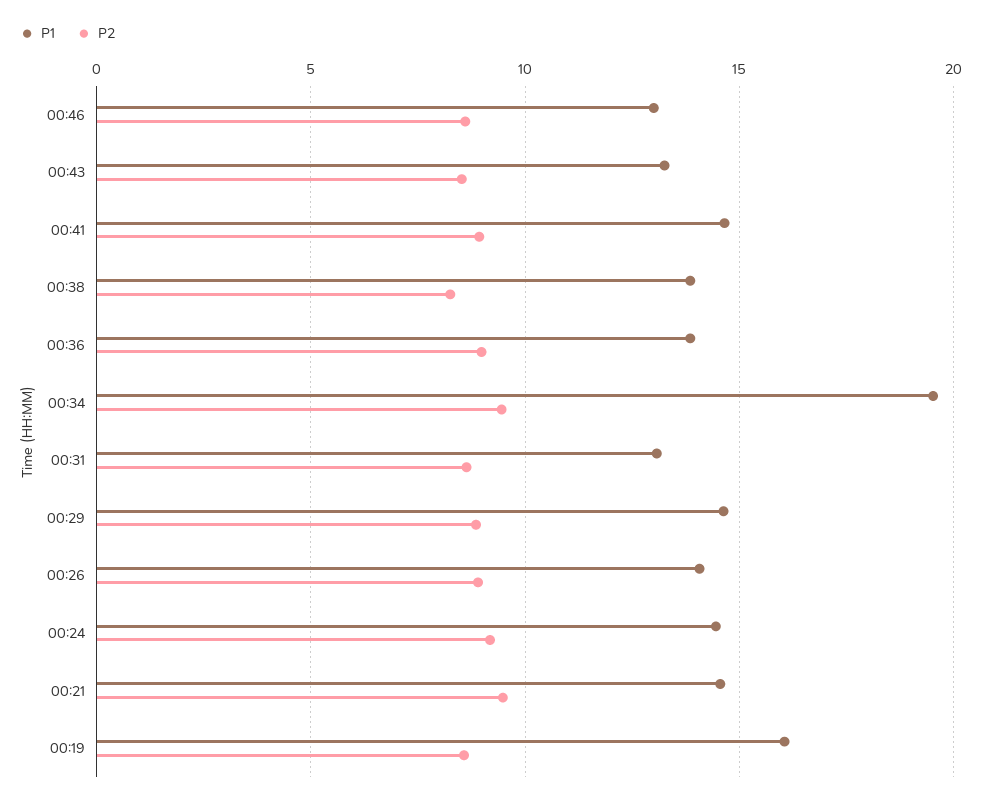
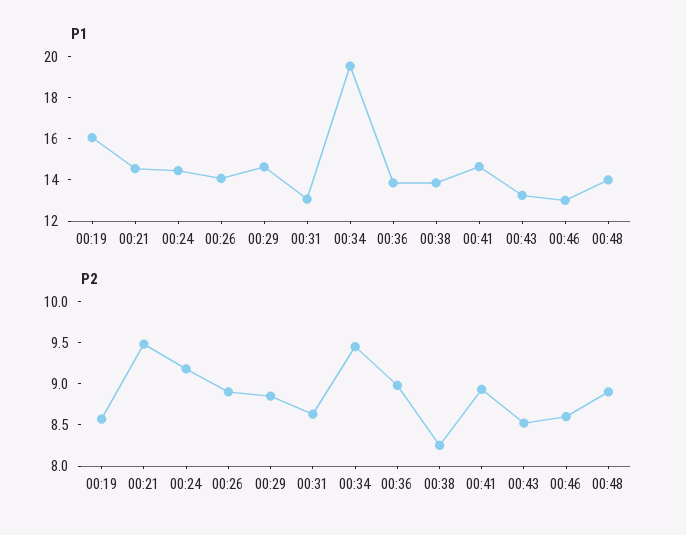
P1, 00:48: none -> 14
P2, 00:48: none -> 8.9

